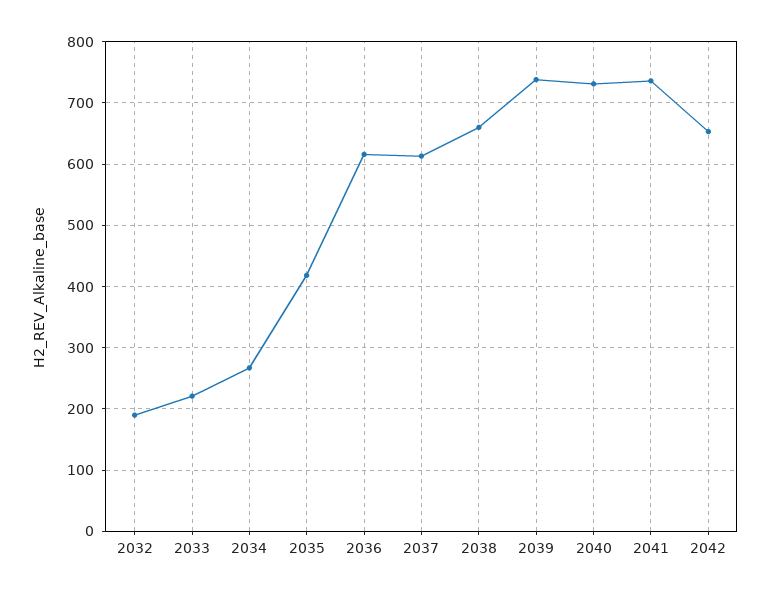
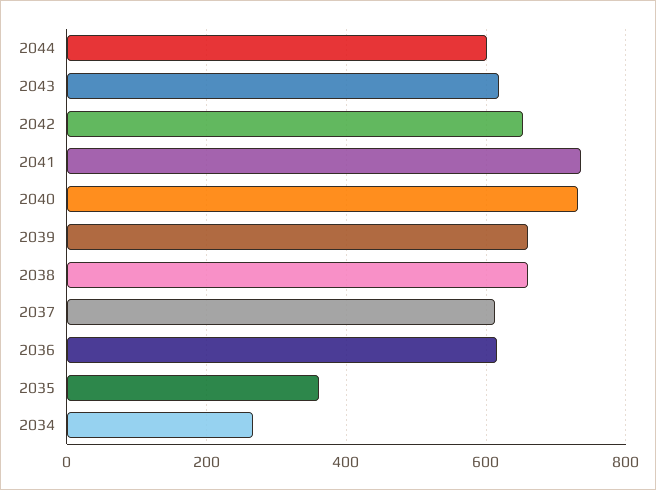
2032: 190 -> none
2033: 220 -> none
2035: 420 -> 360
2039: 740 -> 660
2044: none -> 600
2043: none -> 620

